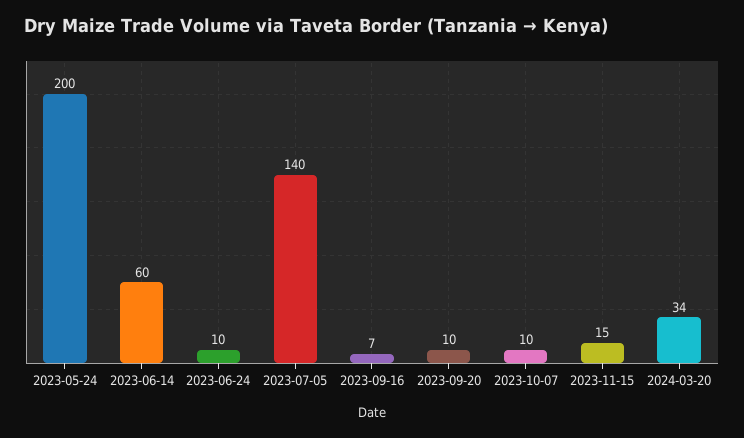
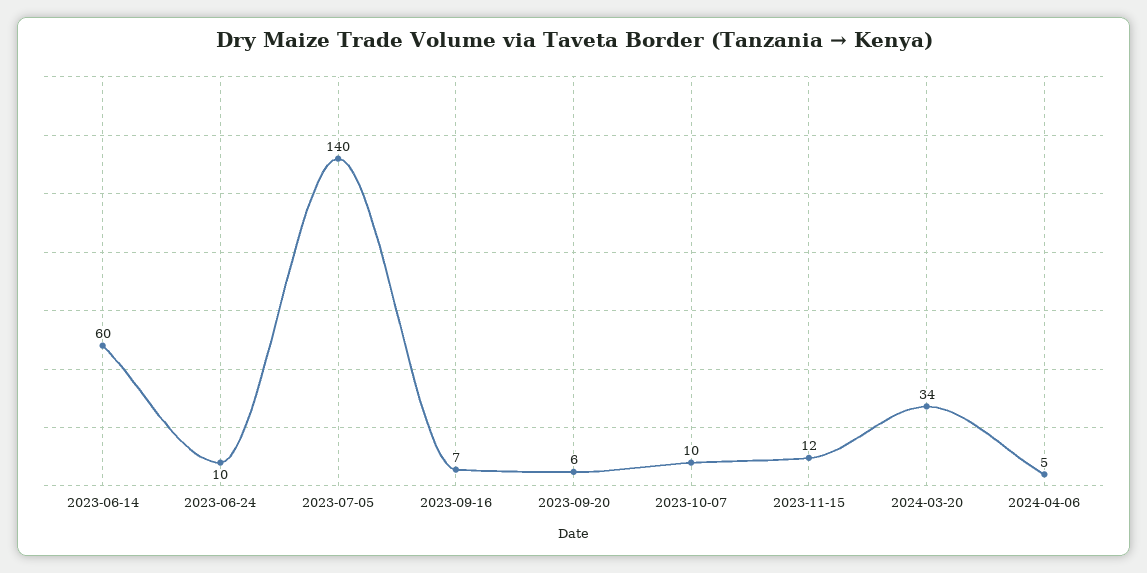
2023-05-24: 200 -> none
2023-09-20: 10 -> 6
2023-11-15: 15 -> 12
2024-04-06: none -> 5

